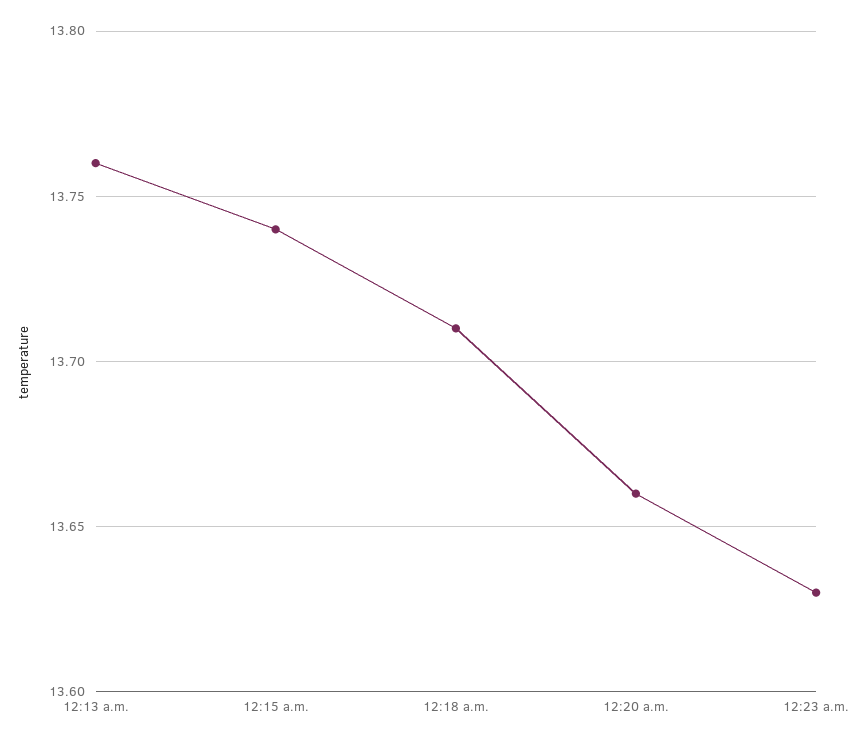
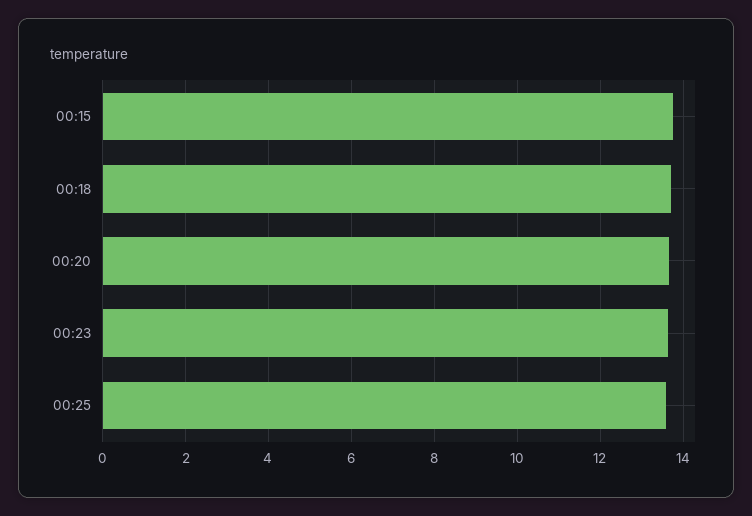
12:13 a.m.: 13.76 -> none
00:25: none -> 13.6

